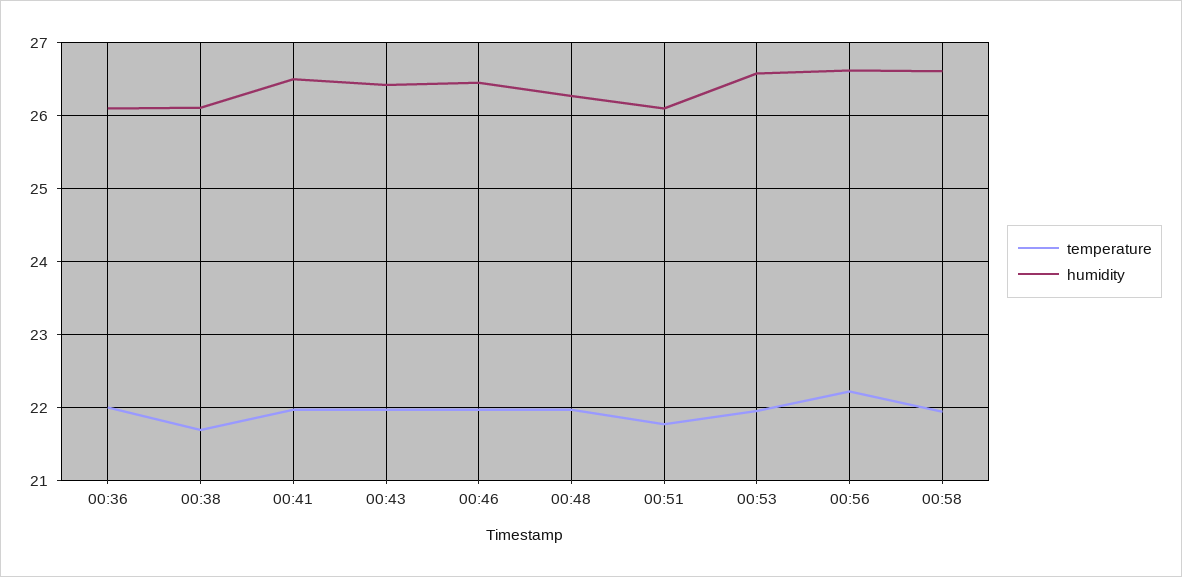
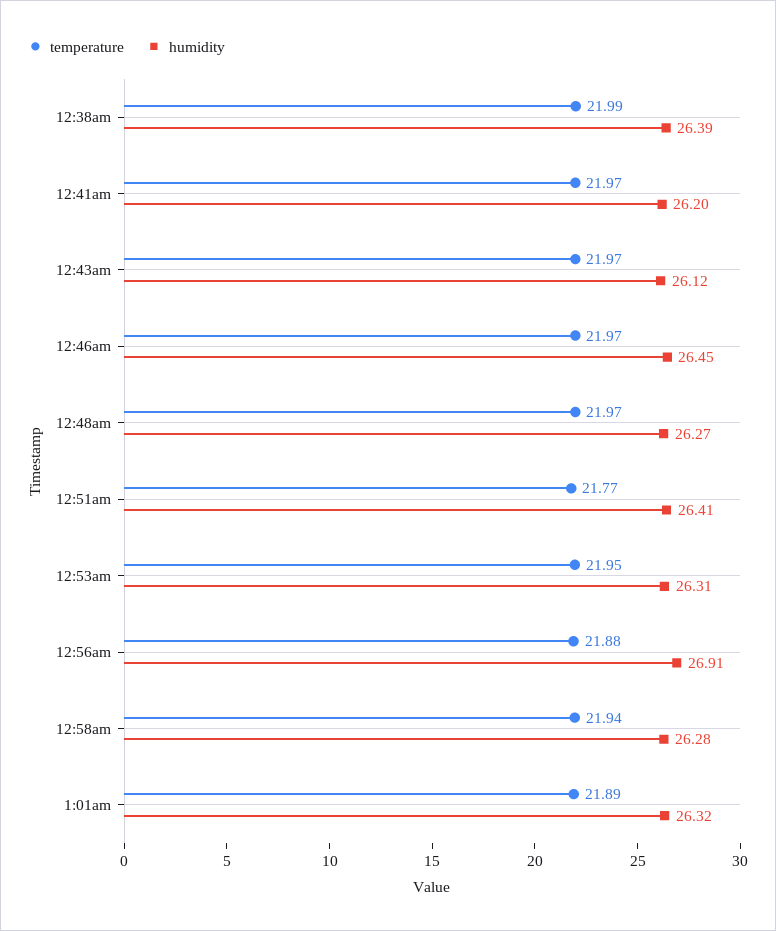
temperature, 00:36: 22 -> none
humidity, 00:36: 26.1 -> none
temperature, 00:38: 21.7 -> 21.99
humidity, 00:38: 26.1 -> 26.39
humidity, 00:41: 26.5 -> 26.2
humidity, 00:43: 26.4 -> 26.12
humidity, 00:51: 26.1 -> 26.41
humidity, 00:53: 26.6 -> 26.31
temperature, 00:56: 22.2 -> 21.88
humidity, 00:56: 26.6 -> 26.91
humidity, 00:58: 26.6 -> 26.28
temperature, 1:01am: none -> 21.89
humidity, 1:01am: none -> 26.32

